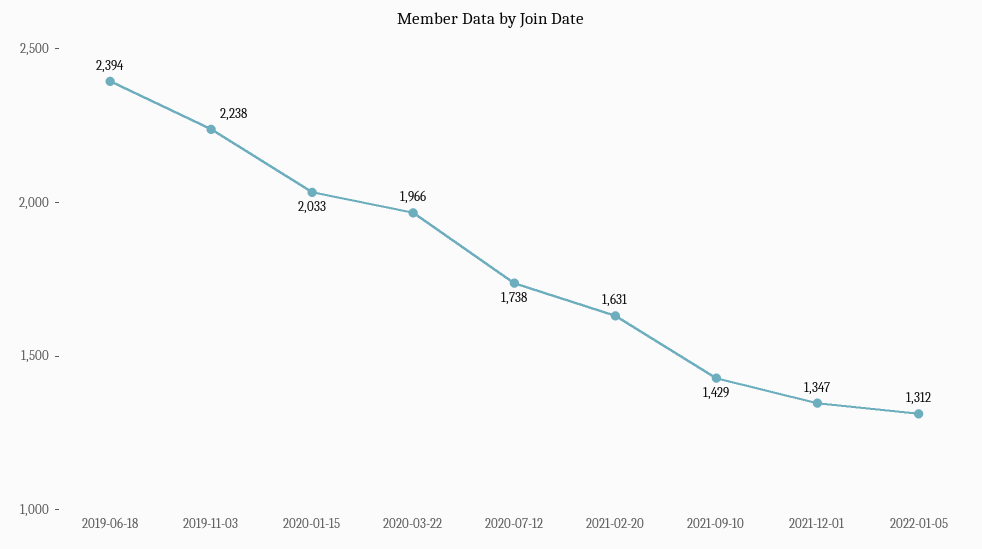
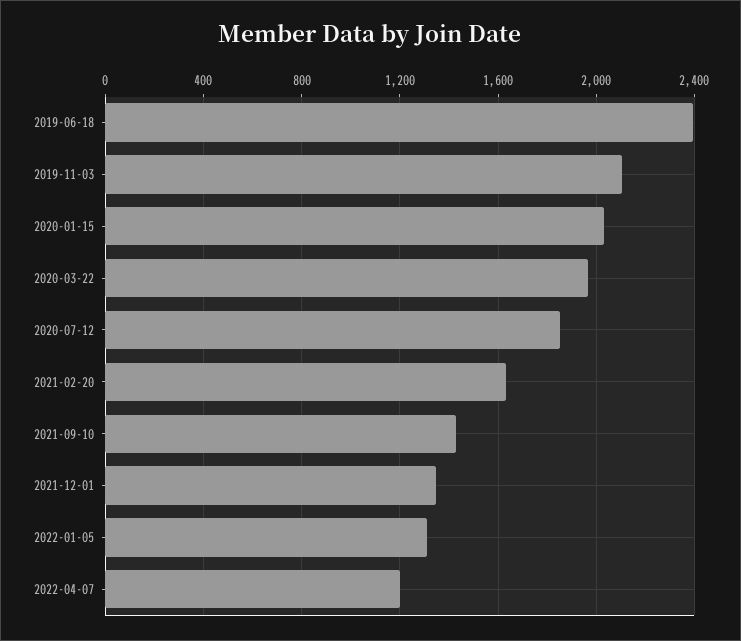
2019-11-03: 2238 -> 2100
2020-07-12: 1738 -> 1850
2022-04-07: none -> 1200

